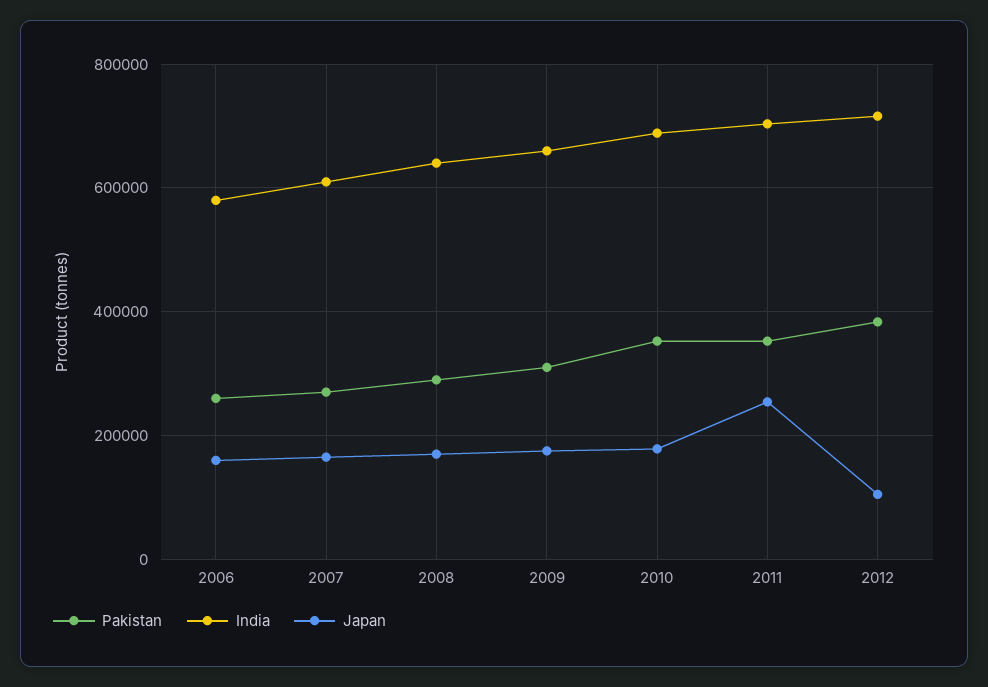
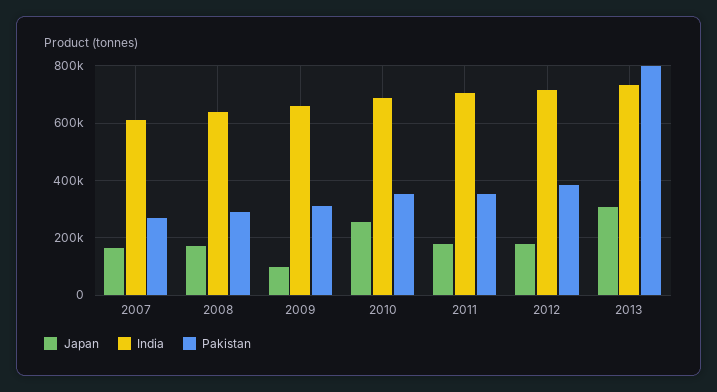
Pakistan, 2006: 260000 -> none
India, 2006: 580000 -> none
Japan, 2006: 160000 -> none
Japan, 2009: 180000 -> 100000
Japan, 2010: 180000 -> 250000
Japan, 2011: 260000 -> 175000
Japan, 2012: 100000 -> 175000
Japan, 2013: none -> 300000
India, 2013: none -> 725000
Pakistan, 2013: none -> 800000

